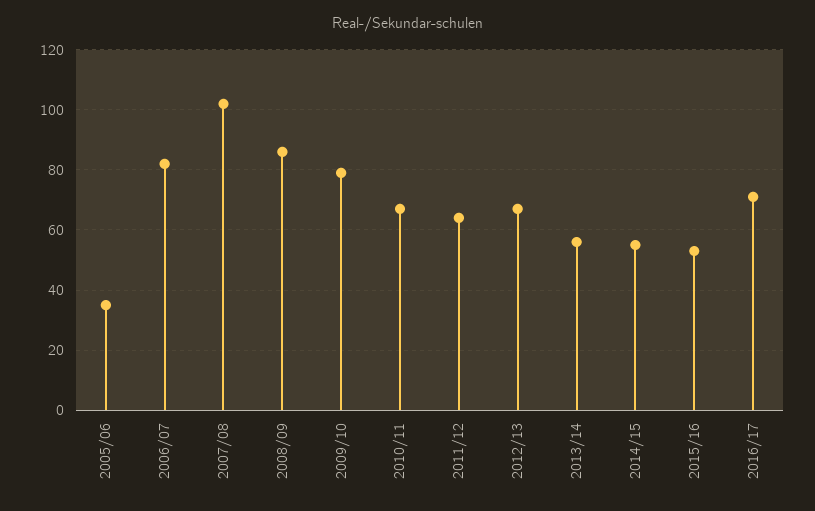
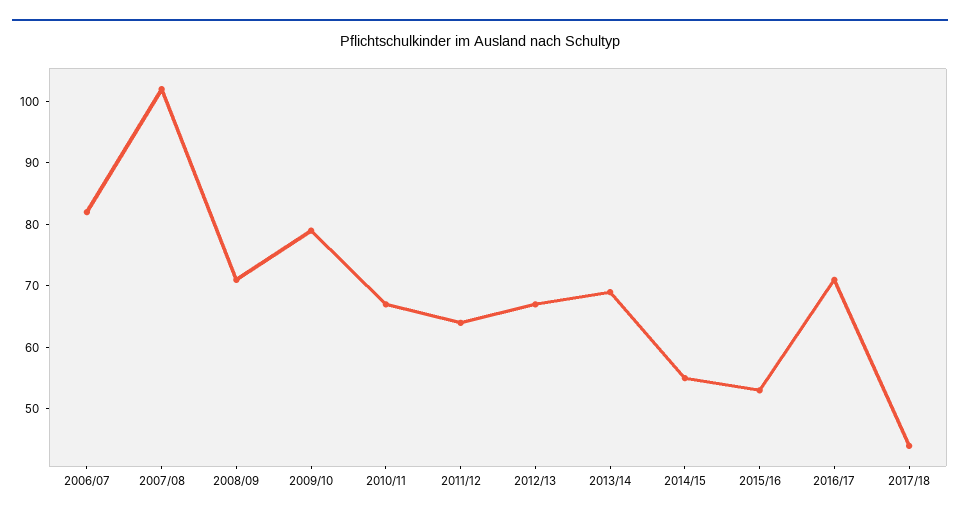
2005/06: 35 -> none
2008/09: 85 -> 70
2013/14: 55 -> 70
2017/18: none -> 45

